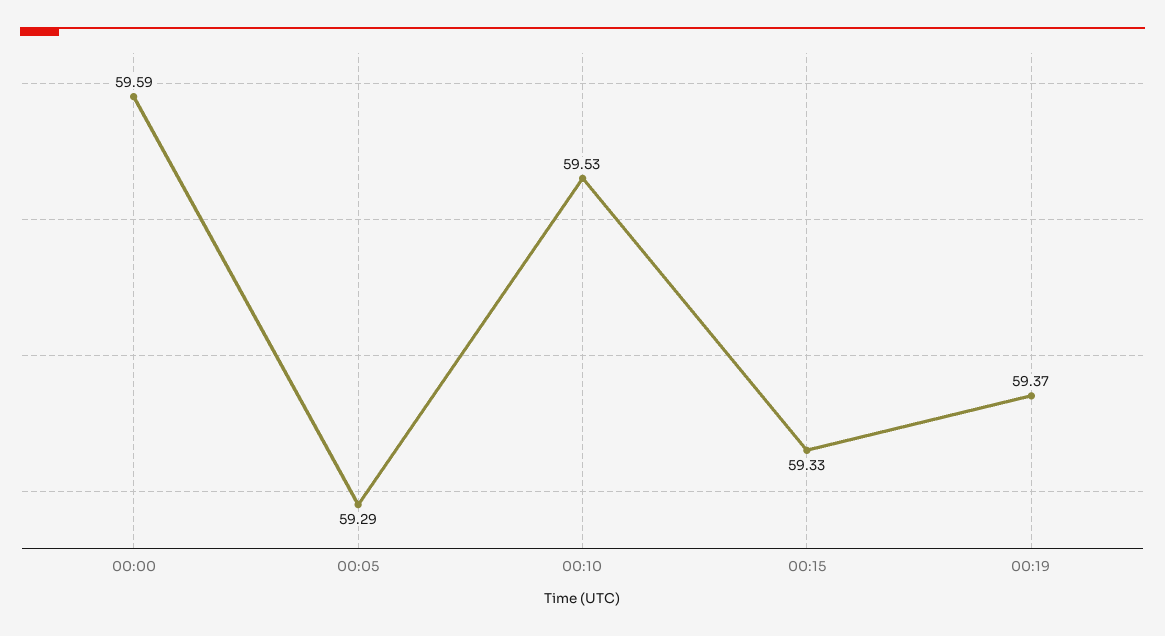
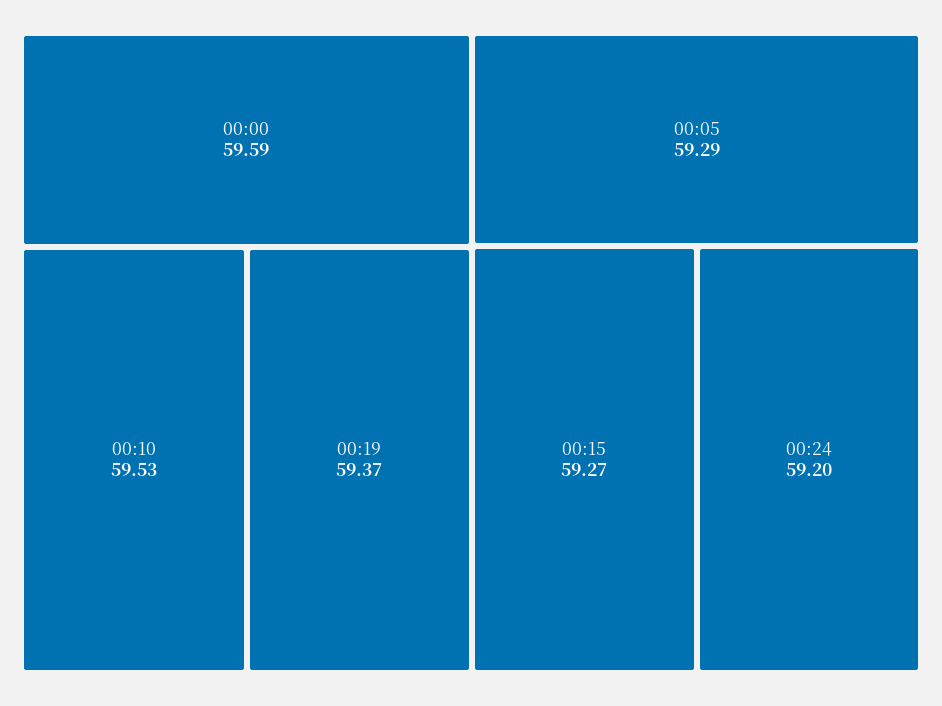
00:15: 59.33 -> 59.27
00:24: none -> 59.2

